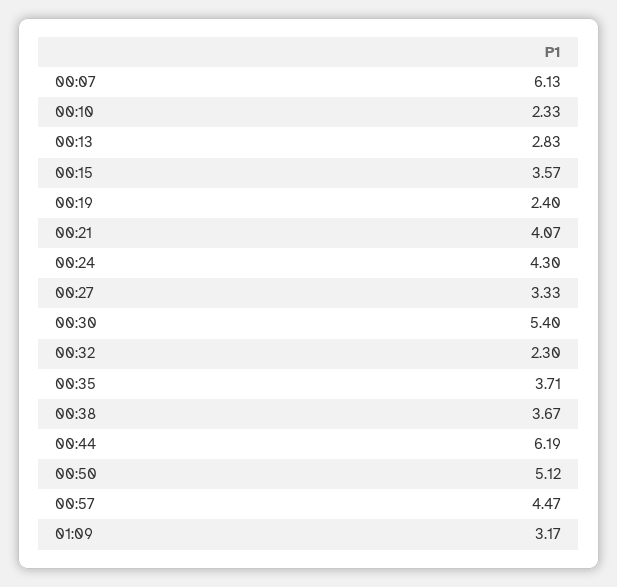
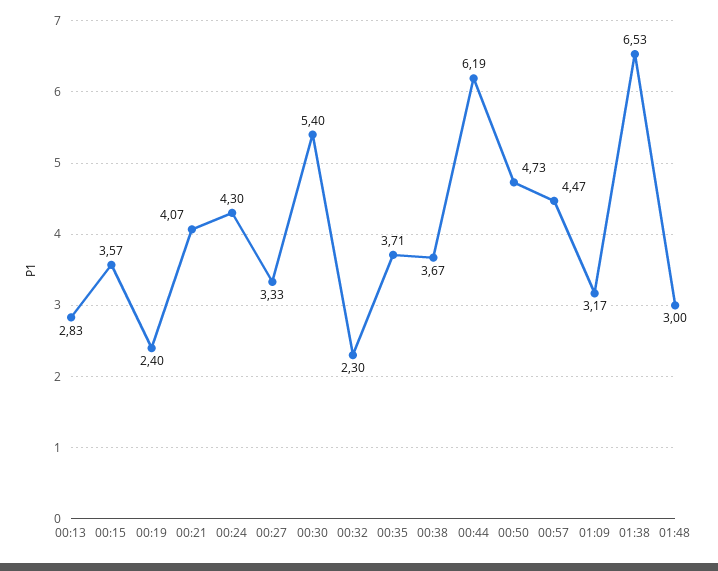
00:07: 6.13 -> none
00:10: 2.33 -> none
00:50: 5.12 -> 4.73
01:38: none -> 6.53
01:48: none -> 3

